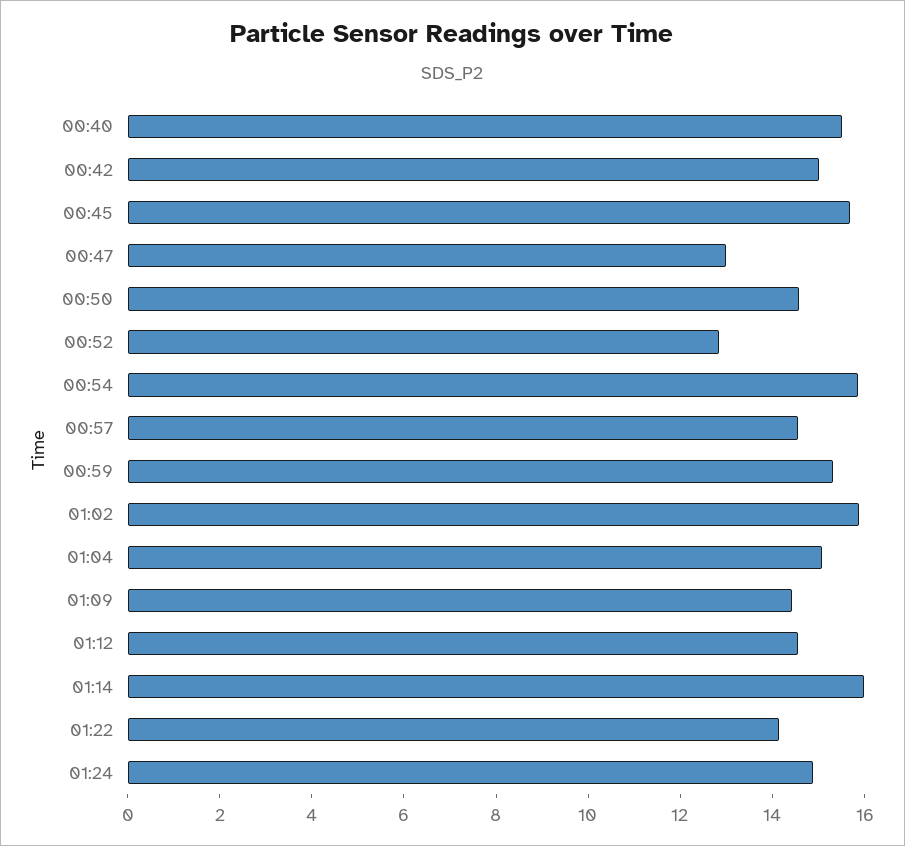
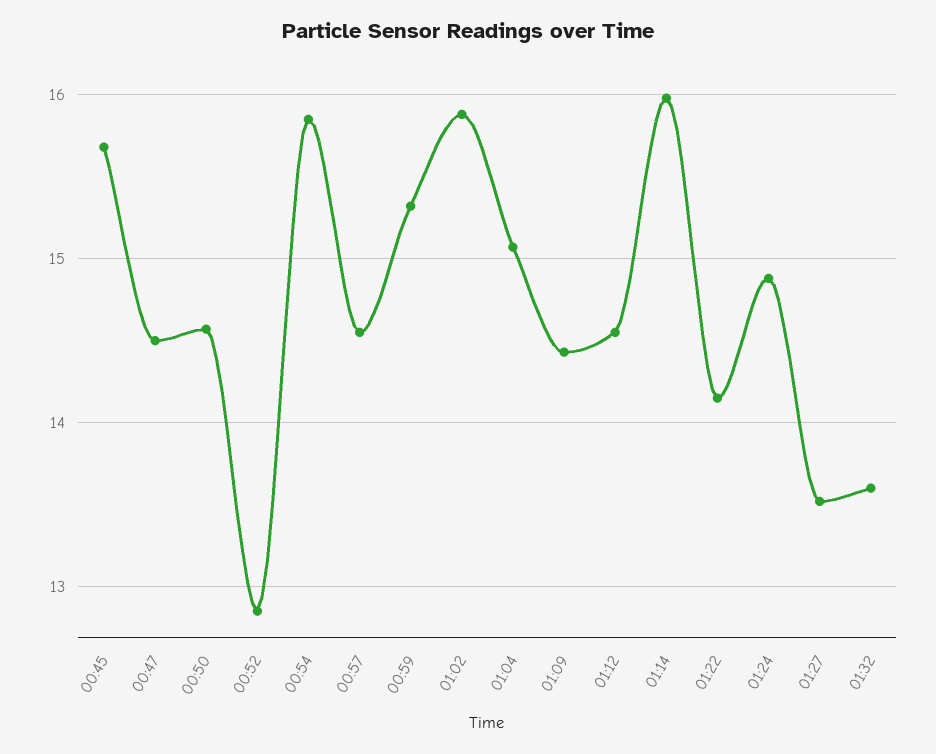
00:40: 15.5 -> none
00:42: 15 -> none
00:47: 13 -> 14.5
01:27: none -> 13.5
01:32: none -> 13.6

